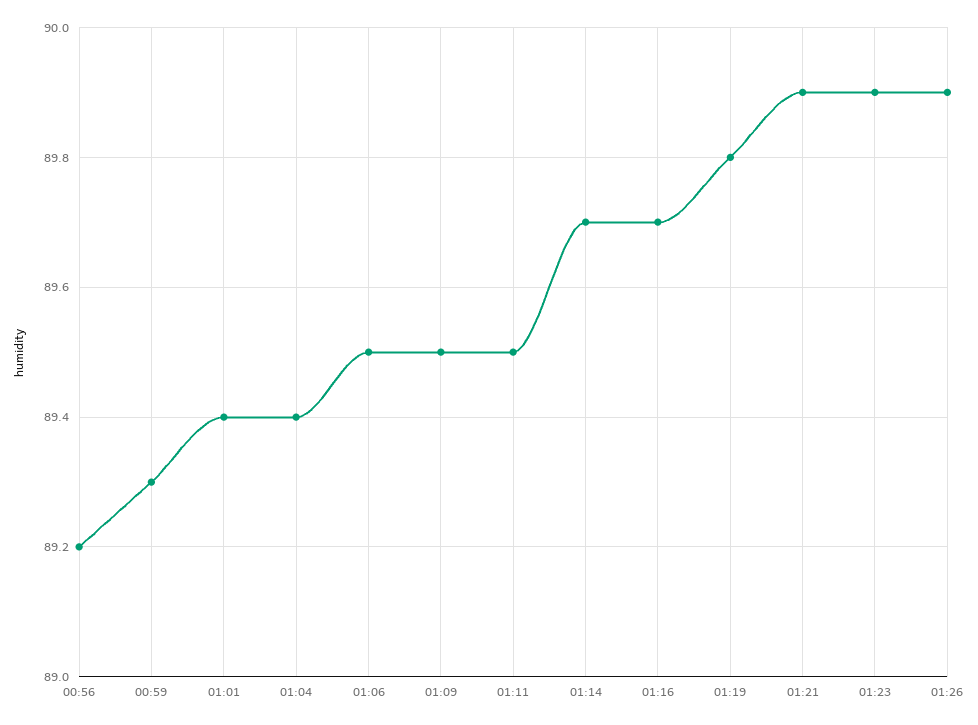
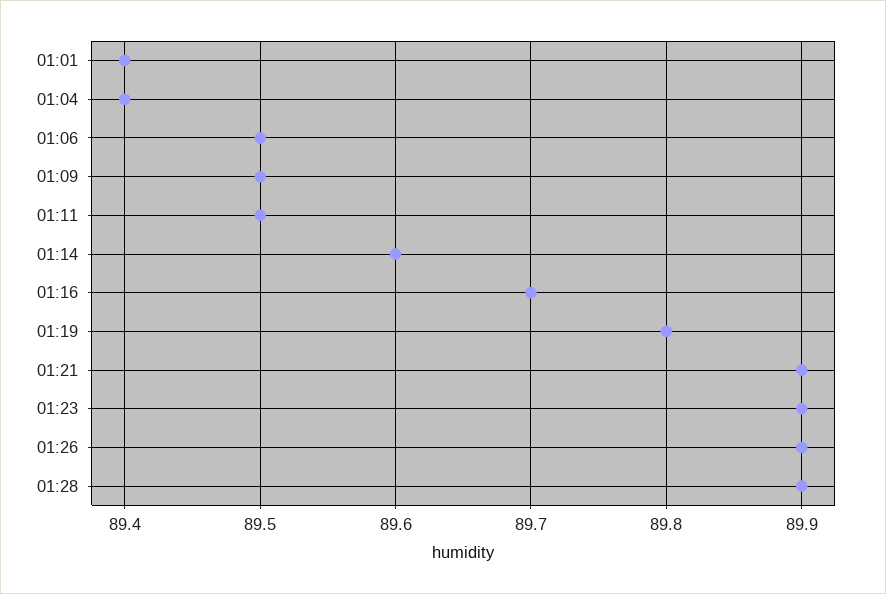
00:56: 89.2 -> none
00:59: 89.3 -> none
01:14: 89.7 -> 89.6
01:28: none -> 89.9

